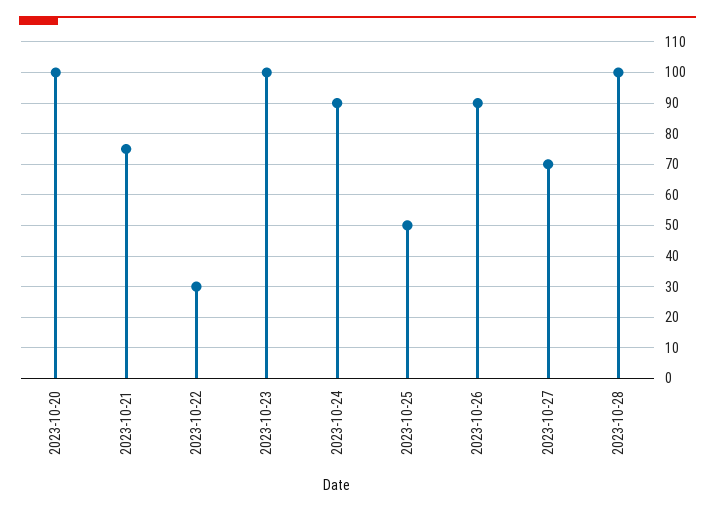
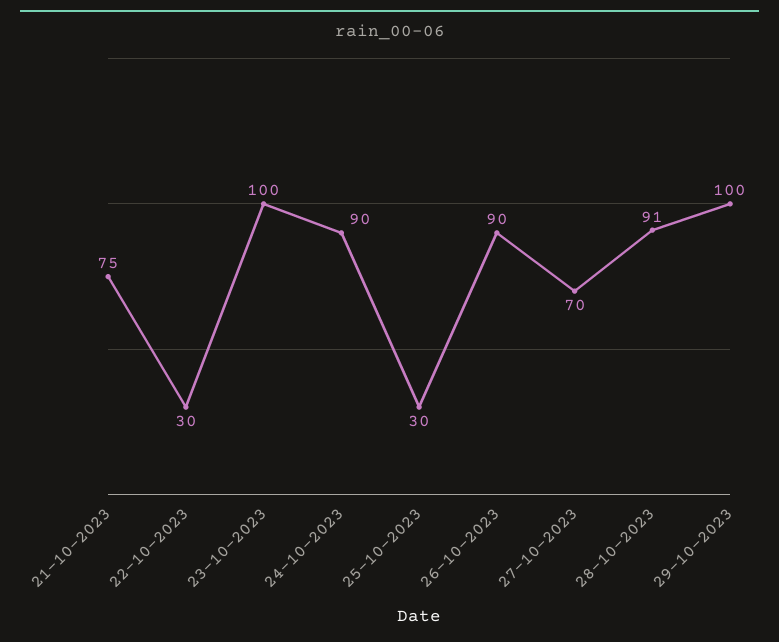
2023-10-20: 100 -> none
2023-10-25: 50 -> 30
2023-10-28: 100 -> 91
29-10-2023: none -> 100

